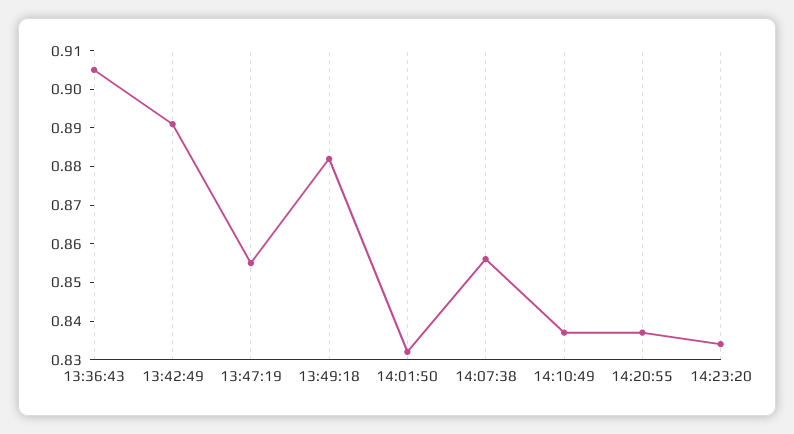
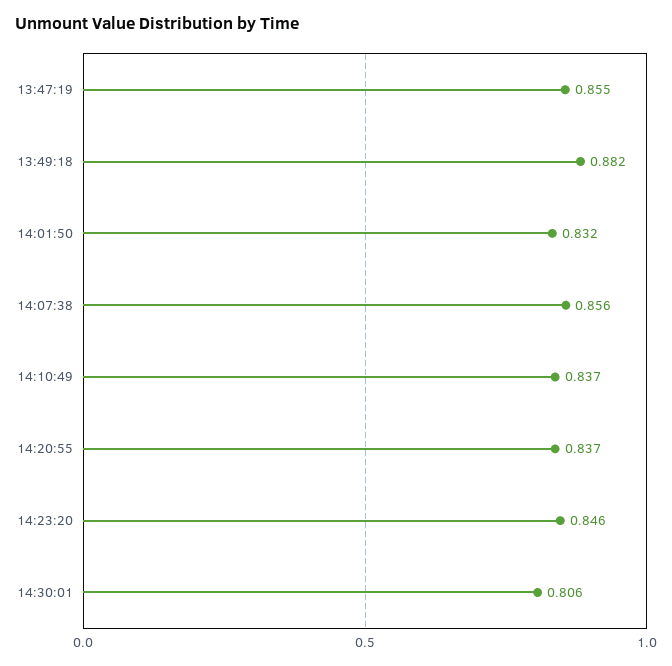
13:36:43: 0.905 -> none
13:42:49: 0.89 -> none
14:23:20: 0.835 -> 0.846
14:30:01: none -> 0.806

